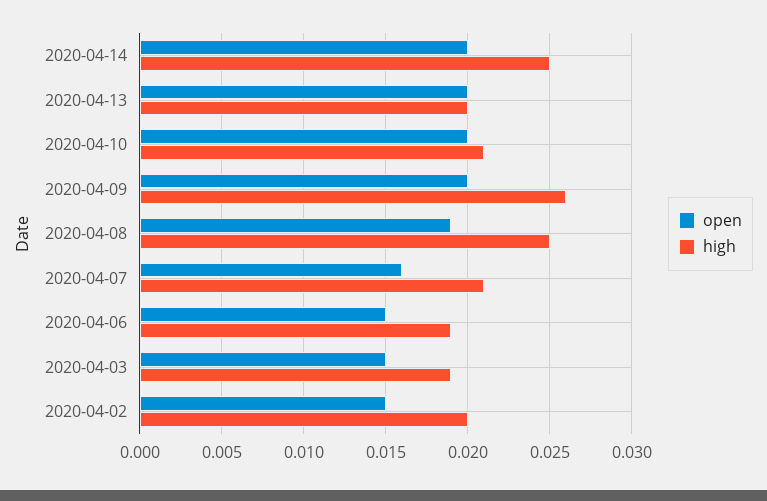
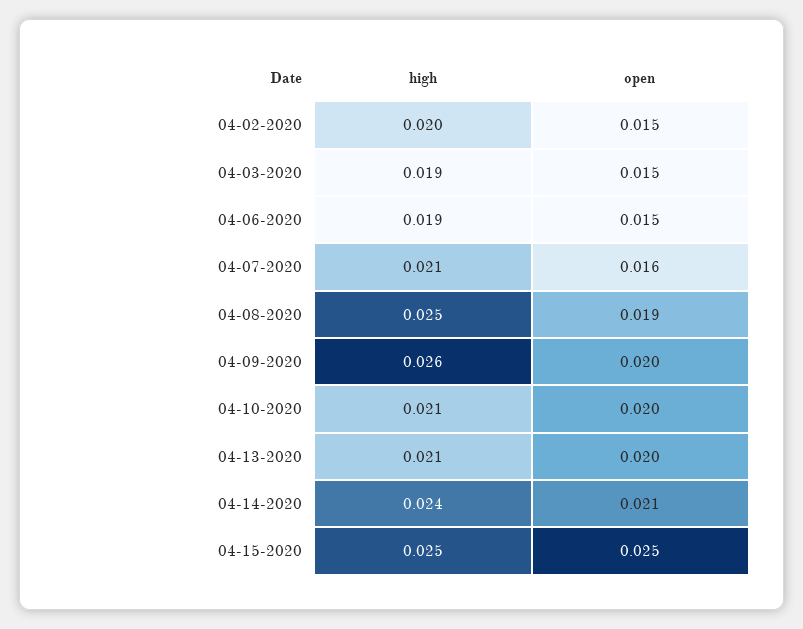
open, 2020-04-14: 0.02 -> 0.021
high, 2020-04-14: 0.025 -> 0.024
high, 2020-04-13: 0.02 -> 0.021
high, 04-15-2020: none -> 0.025
open, 04-15-2020: none -> 0.025

